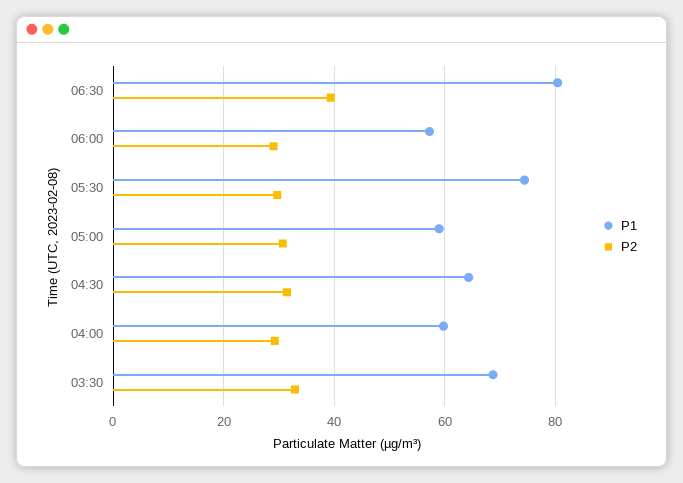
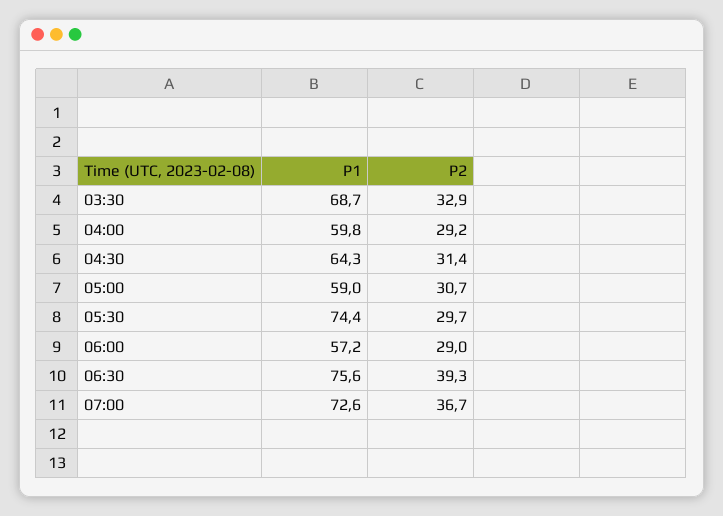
P1, 06:30: 80 -> 75.6
P1, 07:00: none -> 72.6
P2, 07:00: none -> 36.7

